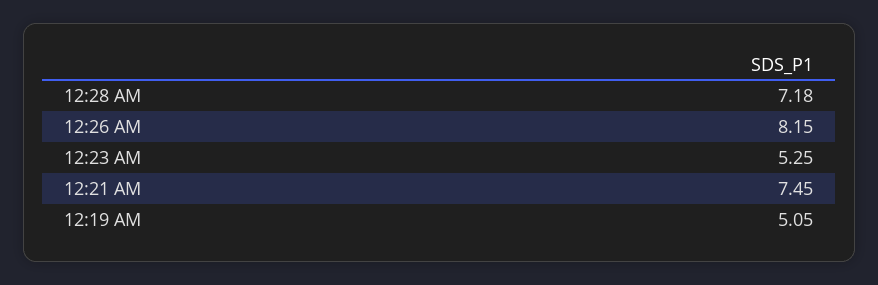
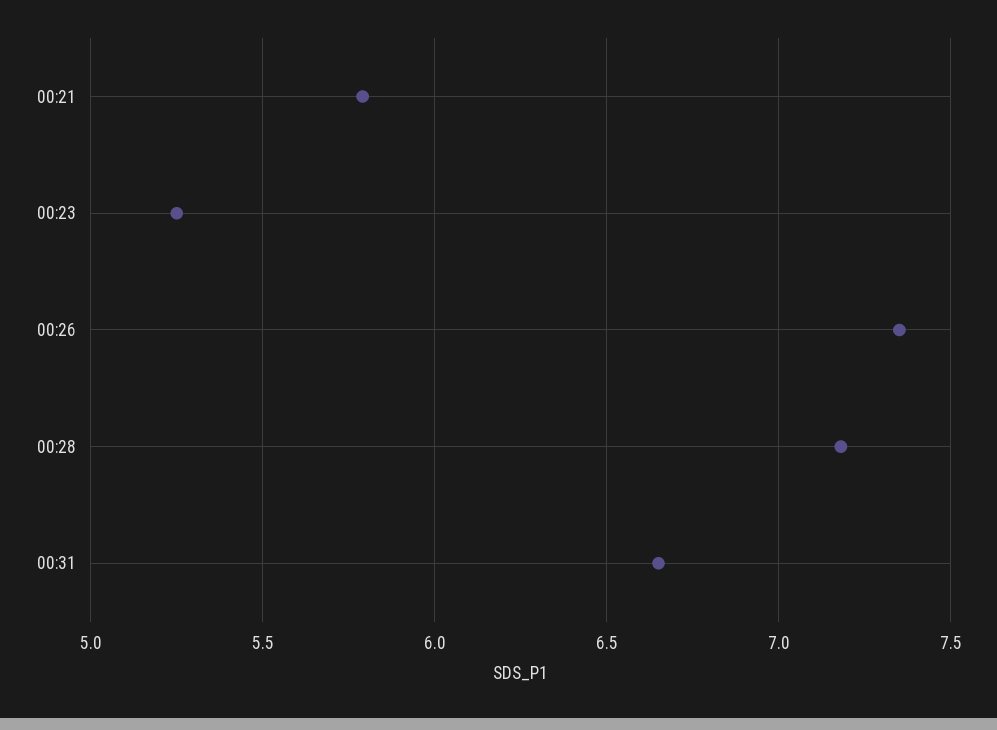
12:26 AM: 8.15 -> 7.35
12:21 AM: 7.45 -> 5.8
12:19 AM: 5.05 -> none
00:31: none -> 6.65

